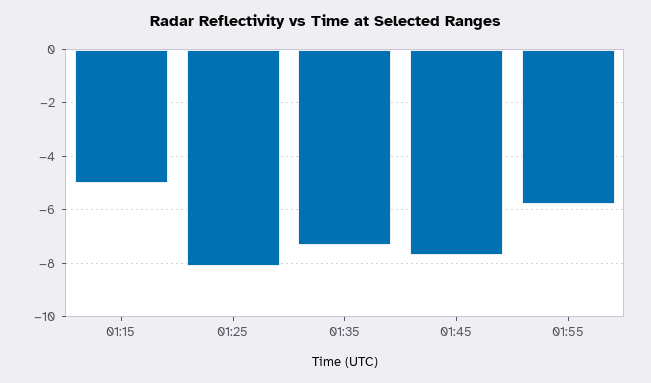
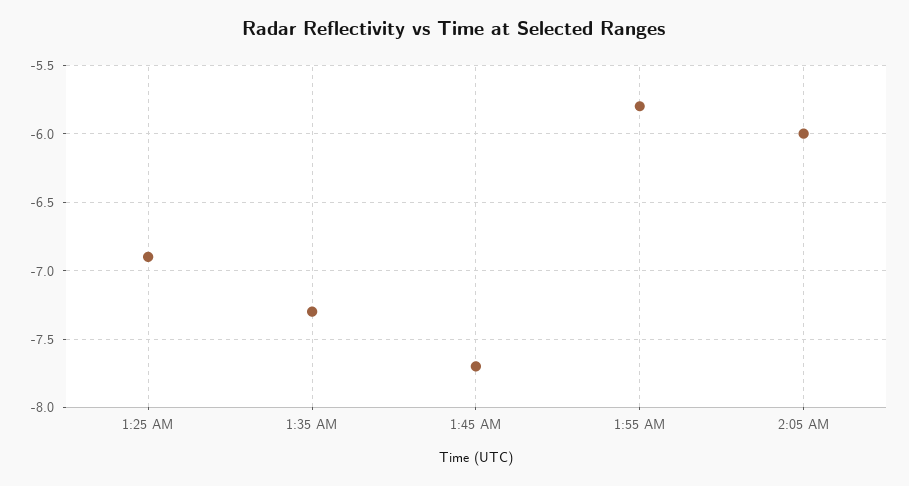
01:15: -5 -> none
01:25: -8 -> -6.9
2:05 AM: none -> -6

